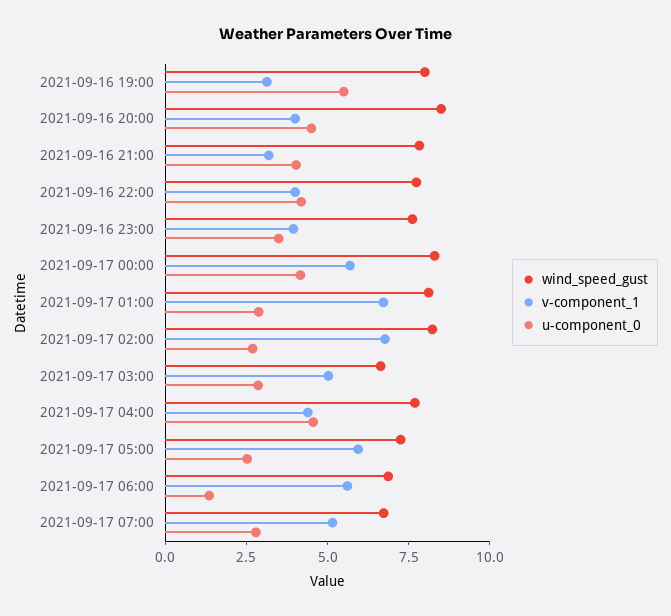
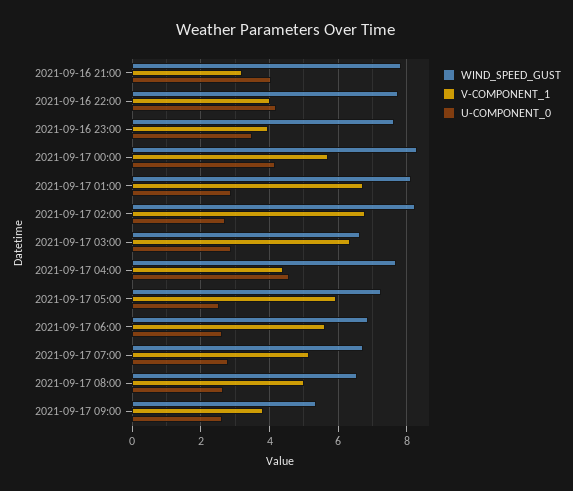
wind_speed_gust, 2021-09-16 19:00: 8 -> none
v-component_1, 2021-09-16 19:00: 3 -> none
u-component_0, 2021-09-16 19:00: 5.5 -> none
wind_speed_gust, 2021-09-16 20:00: 8.5 -> none
v-component_1, 2021-09-16 20:00: 4 -> none
u-component_0, 2021-09-16 20:00: 4.5 -> none
v-component_1, 2021-09-17 03:00: 5 -> 6.4
u-component_0, 2021-09-17 06:00: 1.5 -> 2.6
wind_speed_gust, 2021-09-17 08:00: none -> 6.6
v-component_1, 2021-09-17 08:00: none -> 5
u-component_0, 2021-09-17 08:00: none -> 2.6
wind_speed_gust, 2021-09-17 09:00: none -> 5.4
v-component_1, 2021-09-17 09:00: none -> 3.8
u-component_0, 2021-09-17 09:00: none -> 2.6

